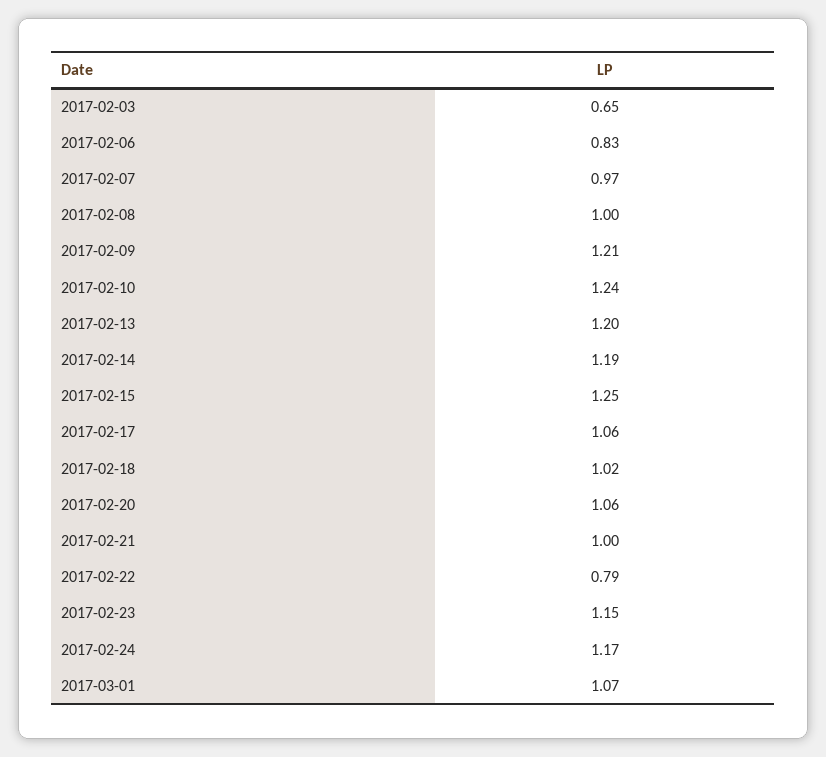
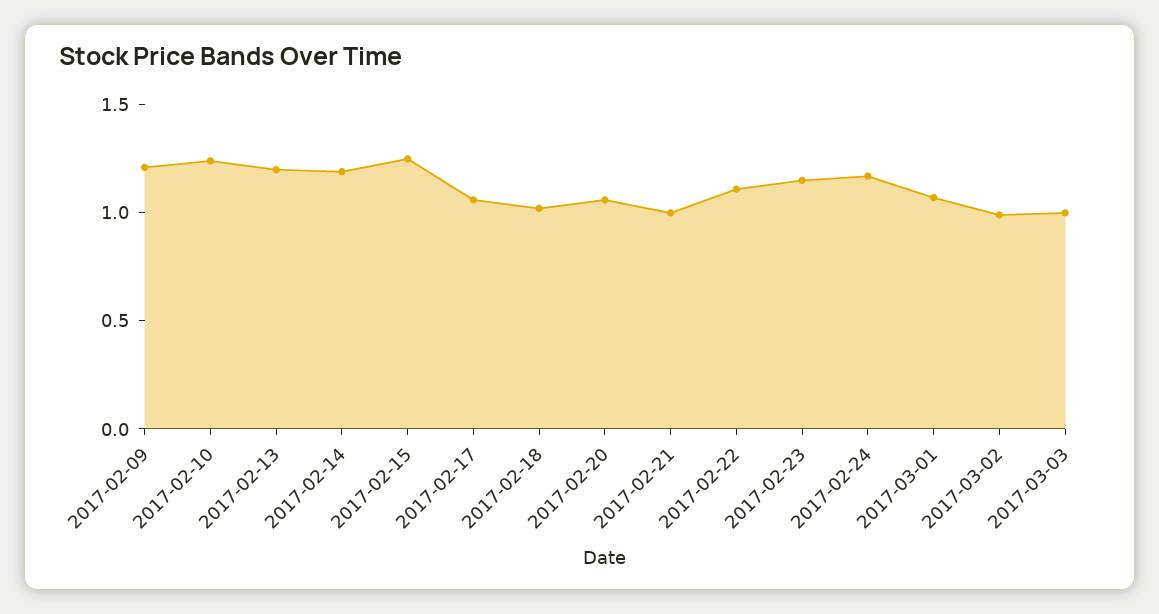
2017-02-03: 0.65 -> none
2017-02-06: 0.83 -> none
2017-02-07: 0.97 -> none
2017-02-08: 1 -> none
2017-02-22: 0.79 -> 1.1
2017-03-02: none -> 1
2017-03-03: none -> 1

